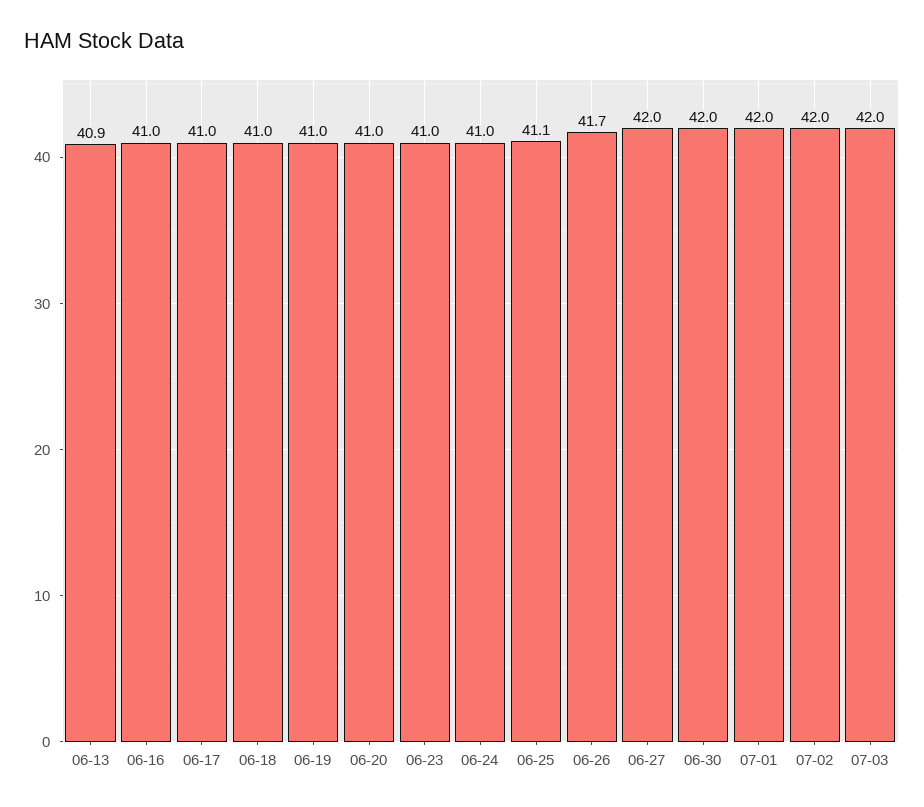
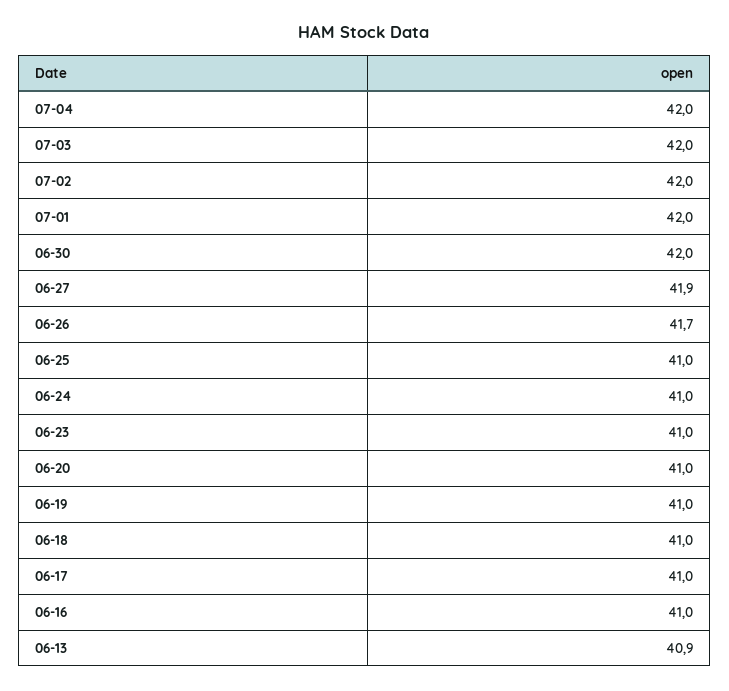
06-25: 41.1 -> 41
06-27: 42 -> 41.9
07-04: none -> 42

